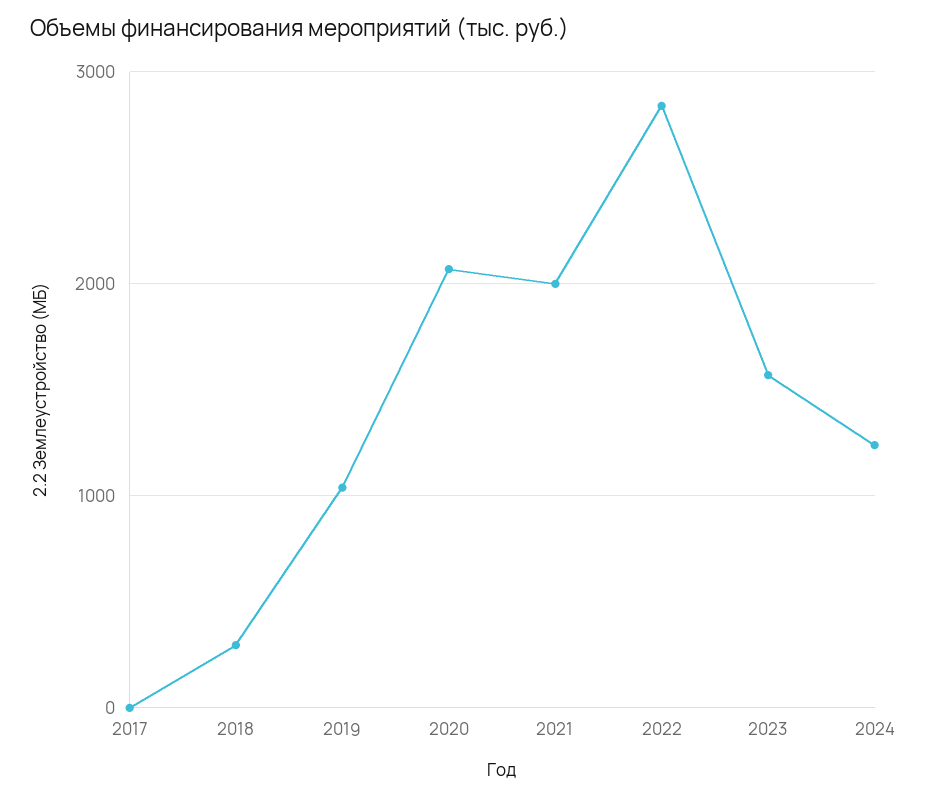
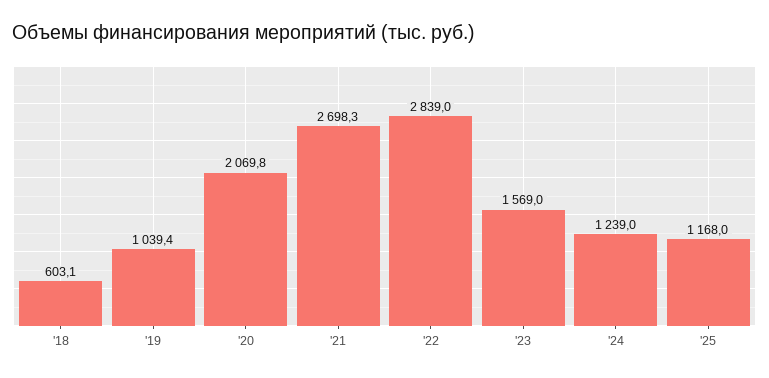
2017: 0 -> none
2018: 300 -> 603.1
2021: 2000 -> 2698.3
'25: none -> 1168

